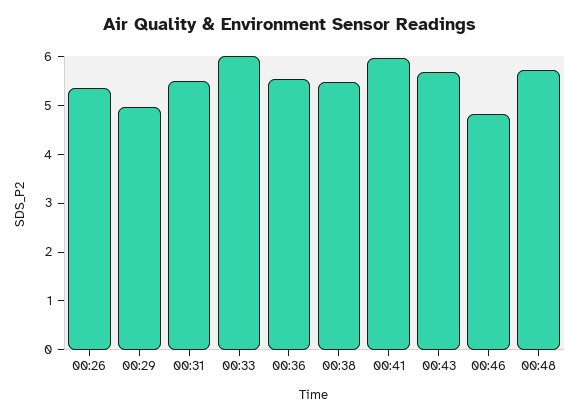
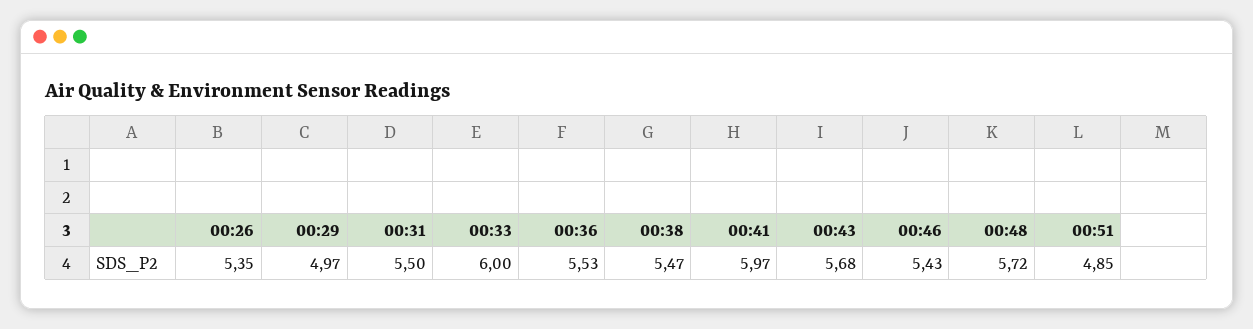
00:46: 4.8 -> 5.43
00:51: none -> 4.85

